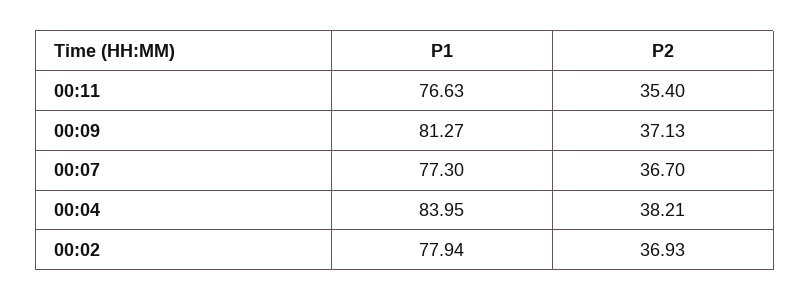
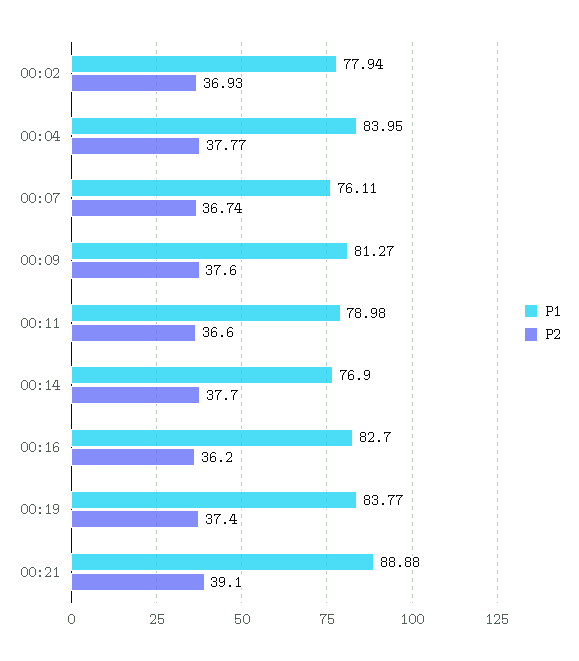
P1, 00:11: 76.63 -> 78.98
P2, 00:11: 35.4 -> 36.6
P2, 00:09: 37.13 -> 37.6
P1, 00:07: 77.3 -> 76.11
P2, 00:07: 36.7 -> 36.74
P2, 00:04: 38.21 -> 37.77
P1, 00:14: none -> 76.9
P2, 00:14: none -> 37.7
P1, 00:16: none -> 82.7
P2, 00:16: none -> 36.2
P1, 00:19: none -> 83.77
P2, 00:19: none -> 37.4
P1, 00:21: none -> 88.88
P2, 00:21: none -> 39.1

